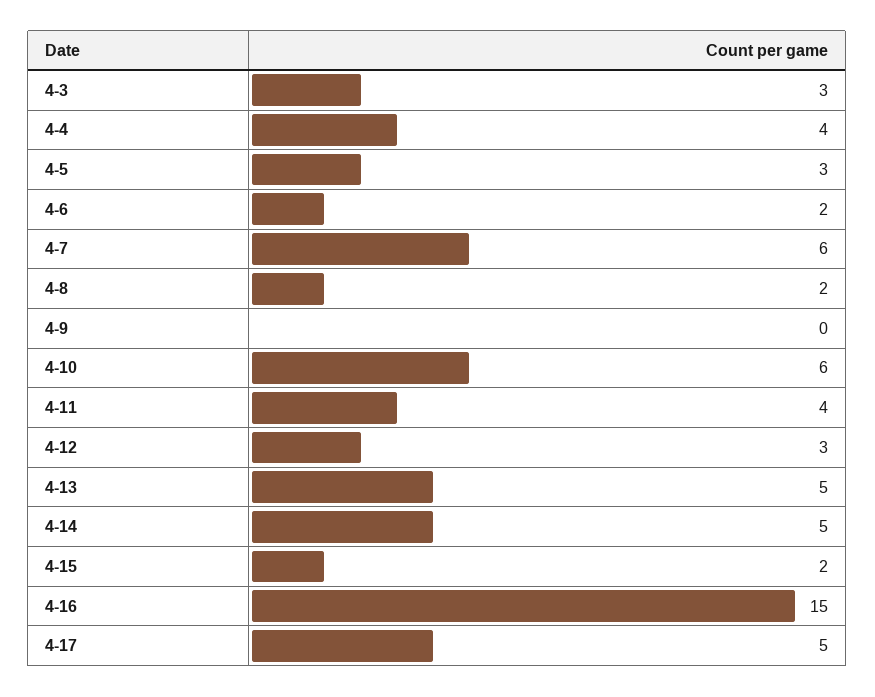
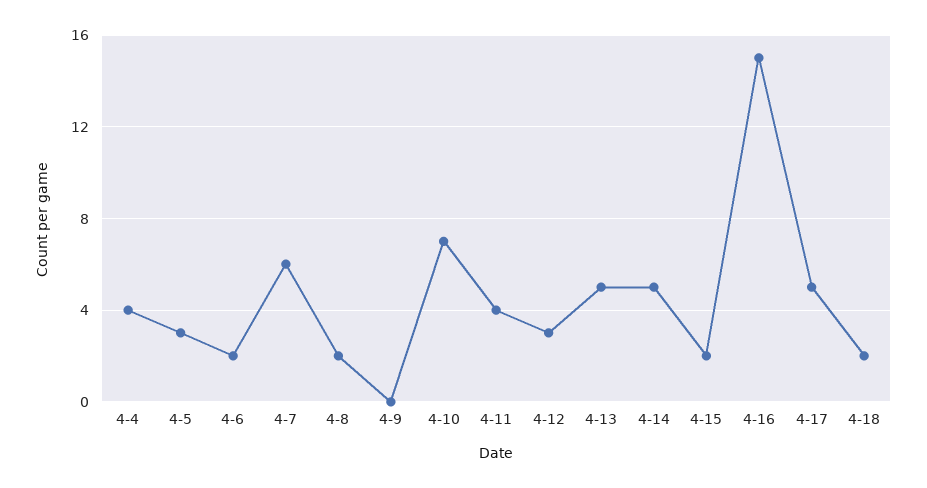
4-3: 3 -> none
4-10: 6 -> 7
4-18: none -> 2

